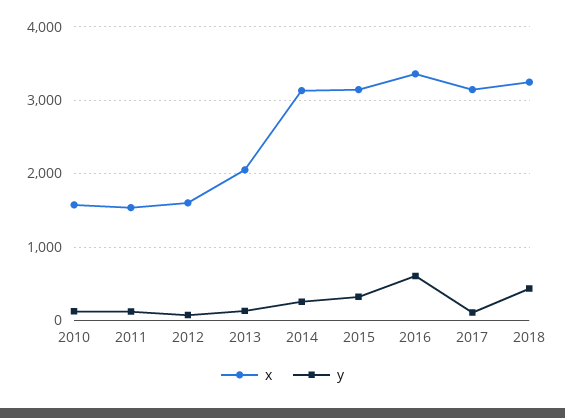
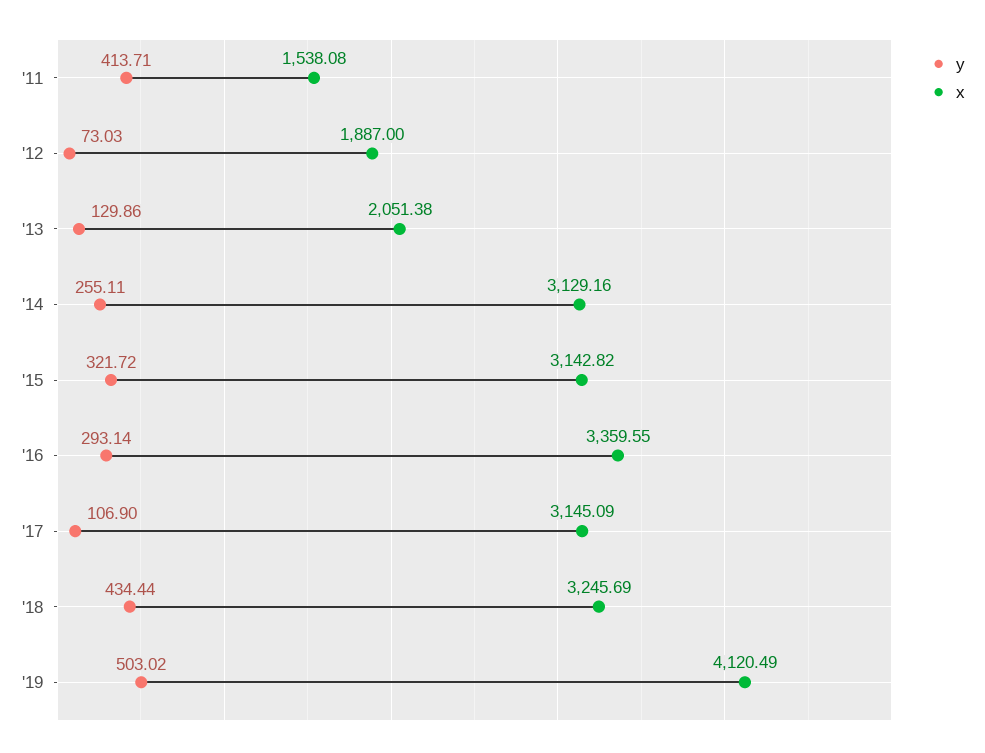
x, 2010: 1600 -> none
y, 2010: 100 -> none
y, 2011: 100 -> 413.71
x, 2012: 1600 -> 1887
y, 2016: 600 -> 293.14
y, '19: none -> 503.02
x, '19: none -> 4120.49

